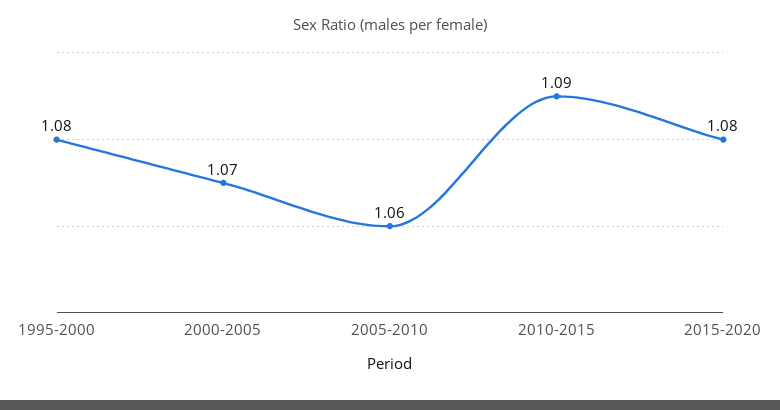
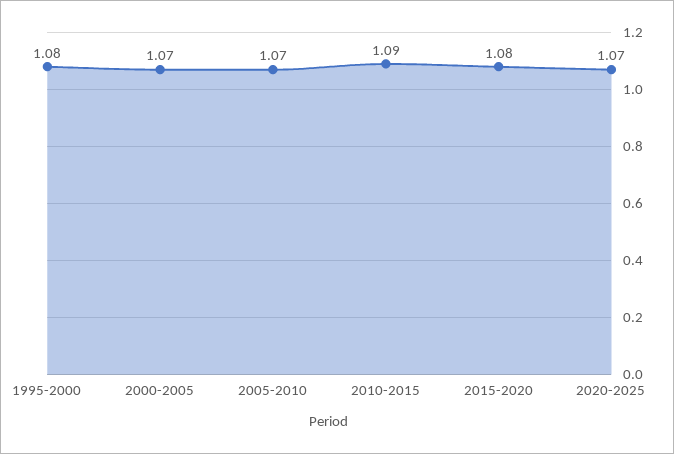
2005-2010: 1.06 -> 1.07
2020-2025: none -> 1.07

